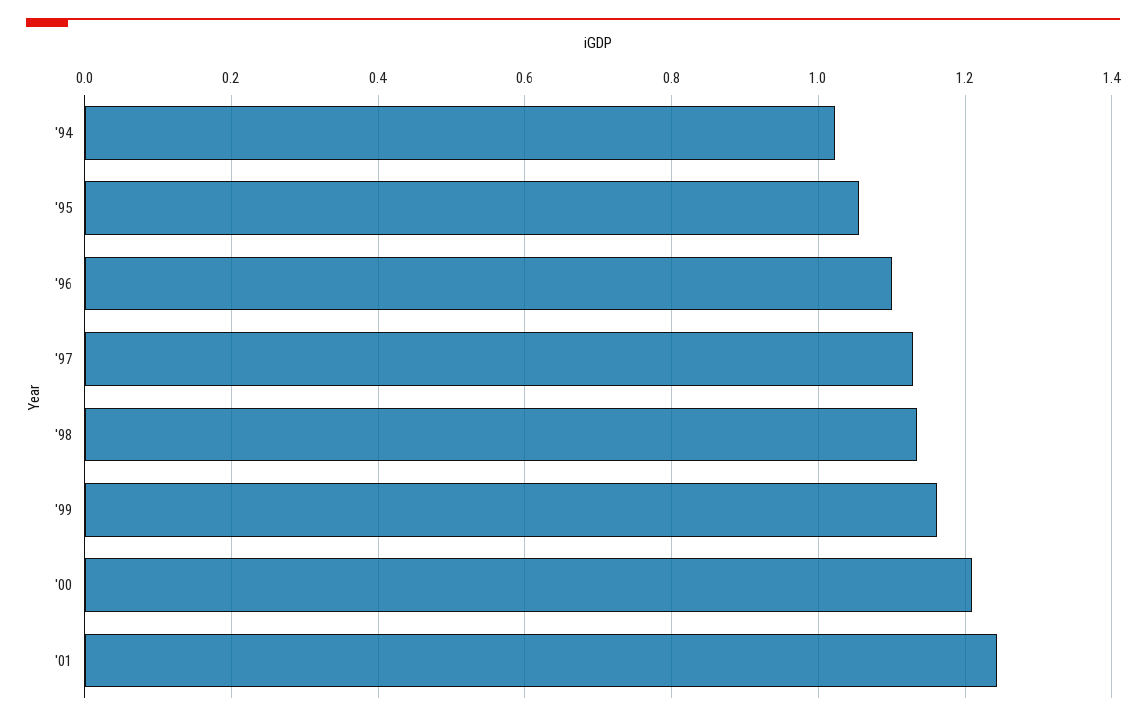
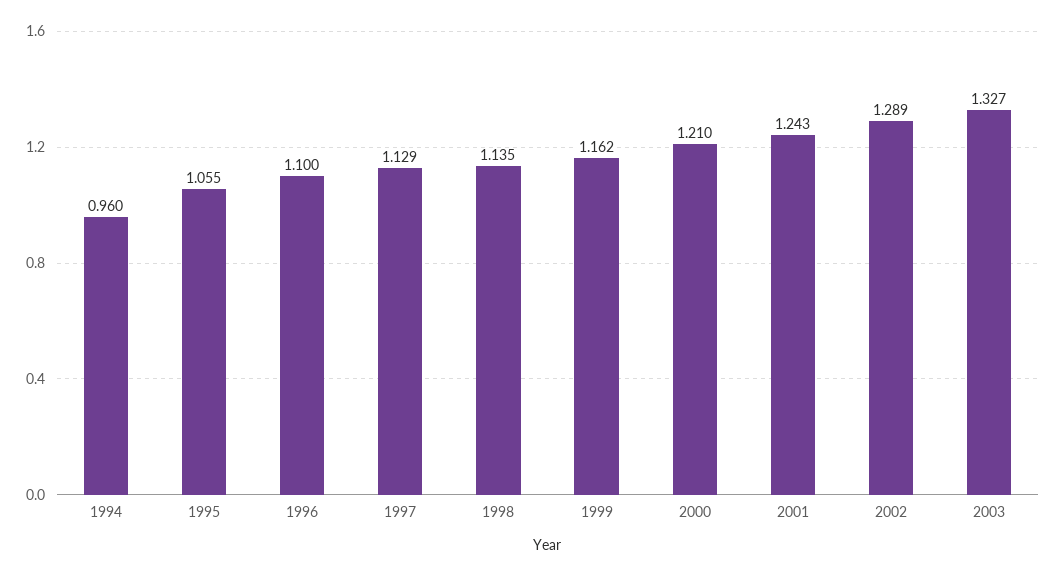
'94: 1.02 -> 0.96
2002: none -> 1.289
2003: none -> 1.327

